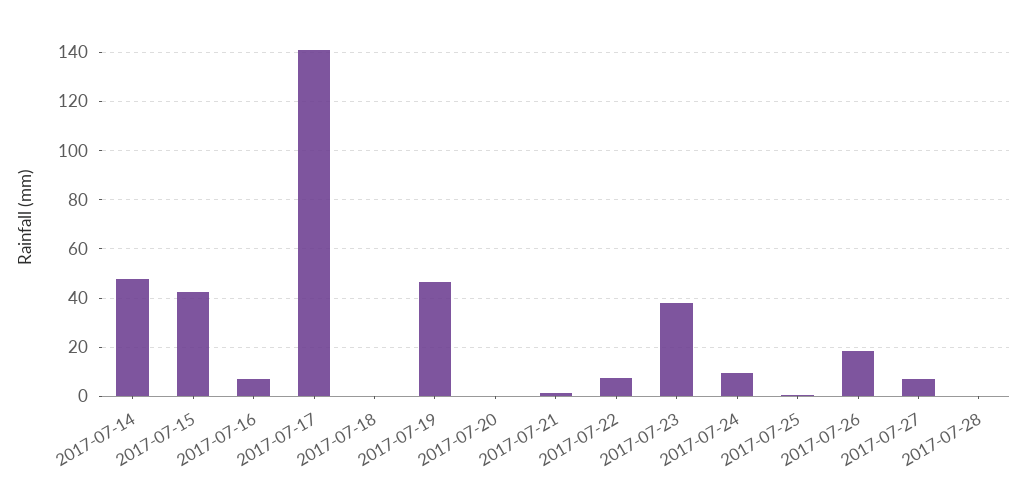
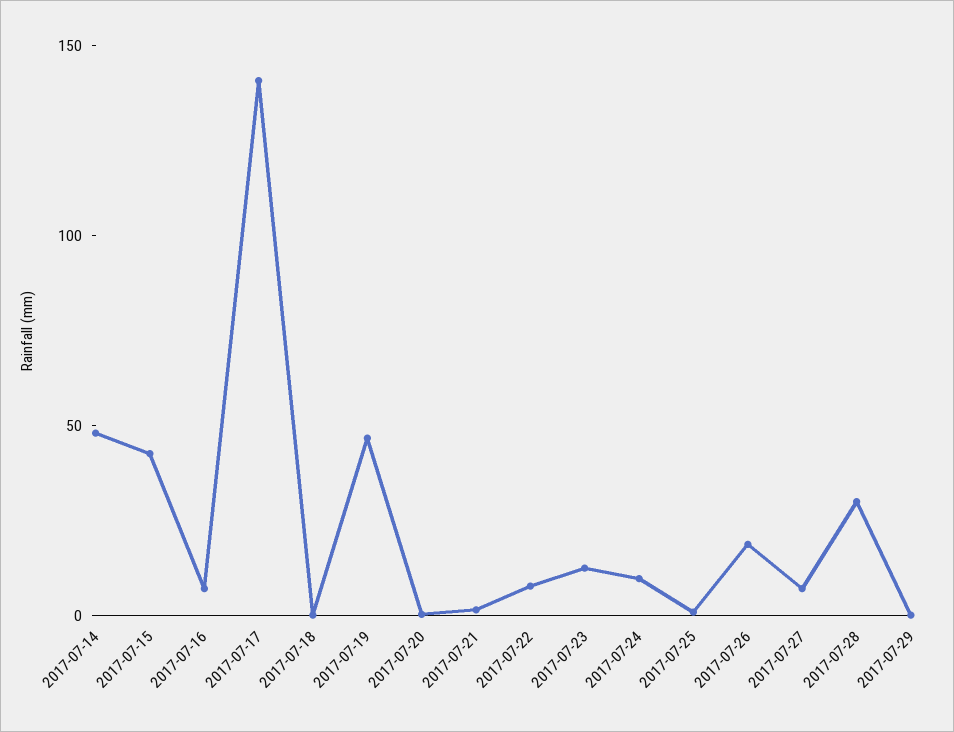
2017-07-23: 37.5 -> 10
2017-07-28: 0 -> 30
2017-07-29: none -> 0

